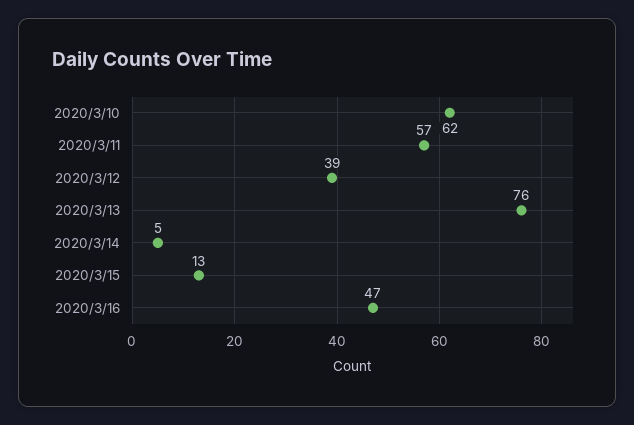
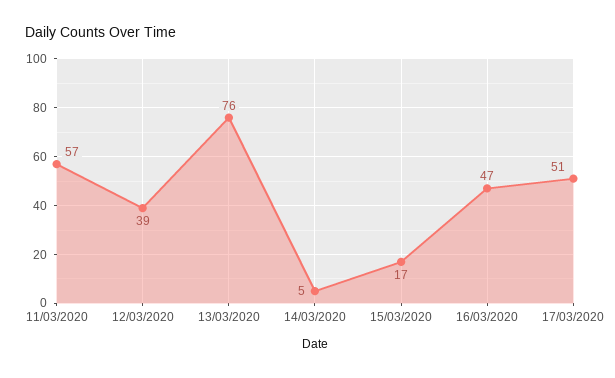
2020/3/10: 62 -> none
2020/3/15: 13 -> 17
17/03/2020: none -> 51

